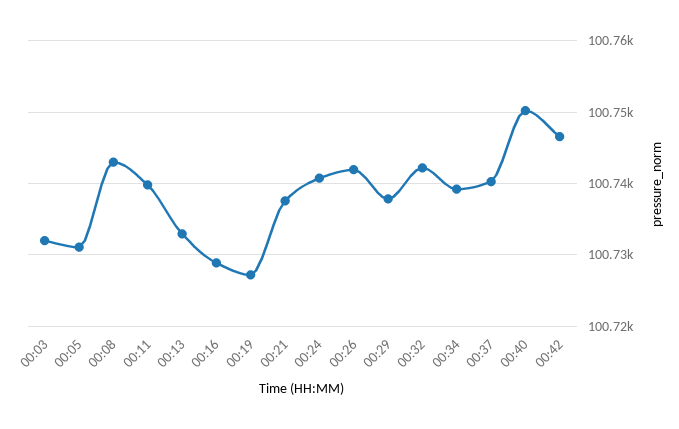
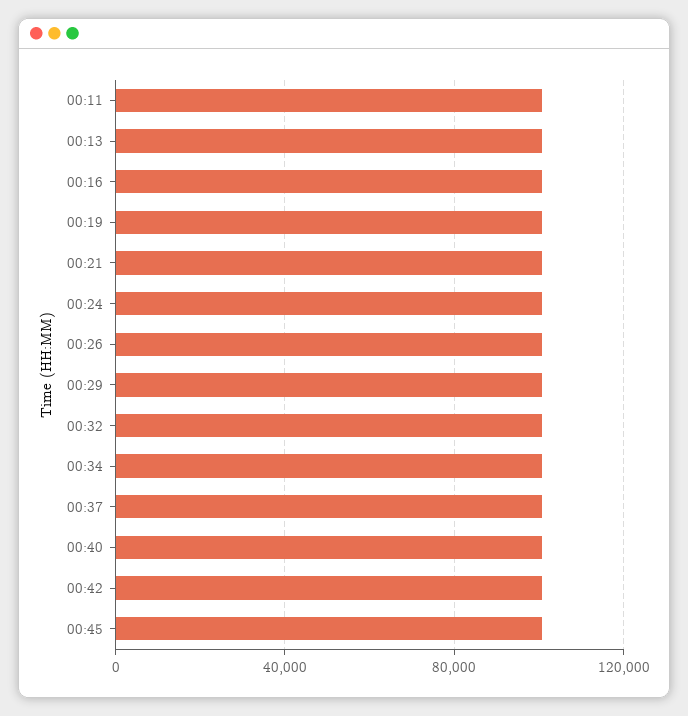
00:03: 100732 -> none
00:05: 100731 -> none
00:08: 100743 -> none
00:45: none -> 100000

